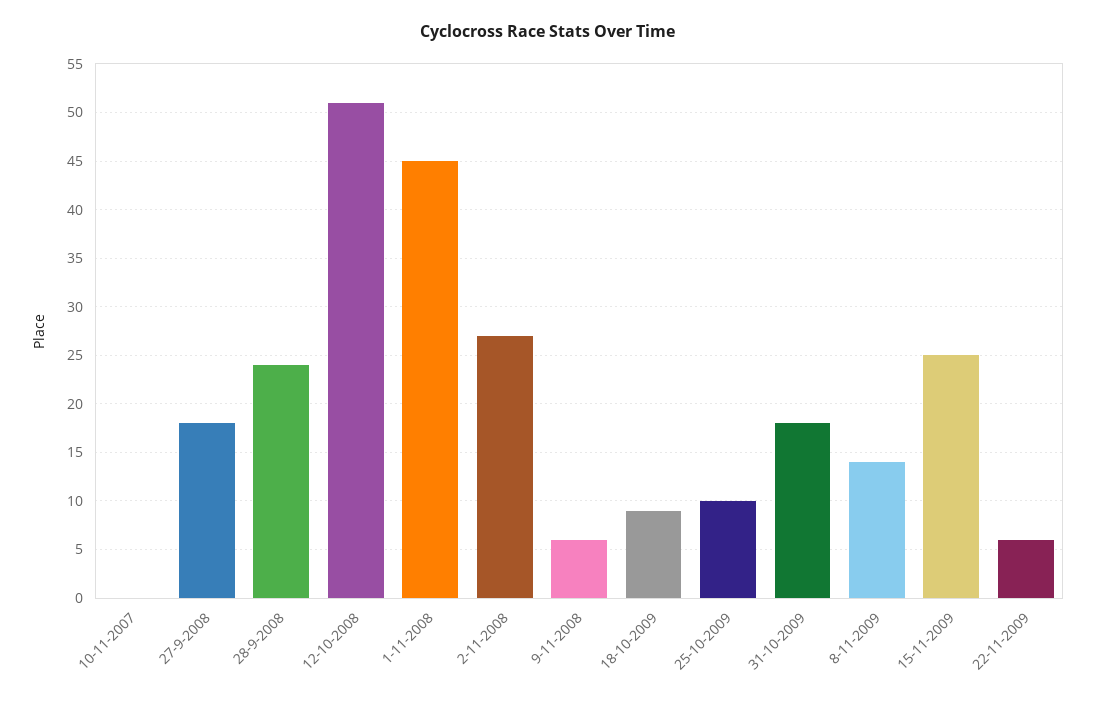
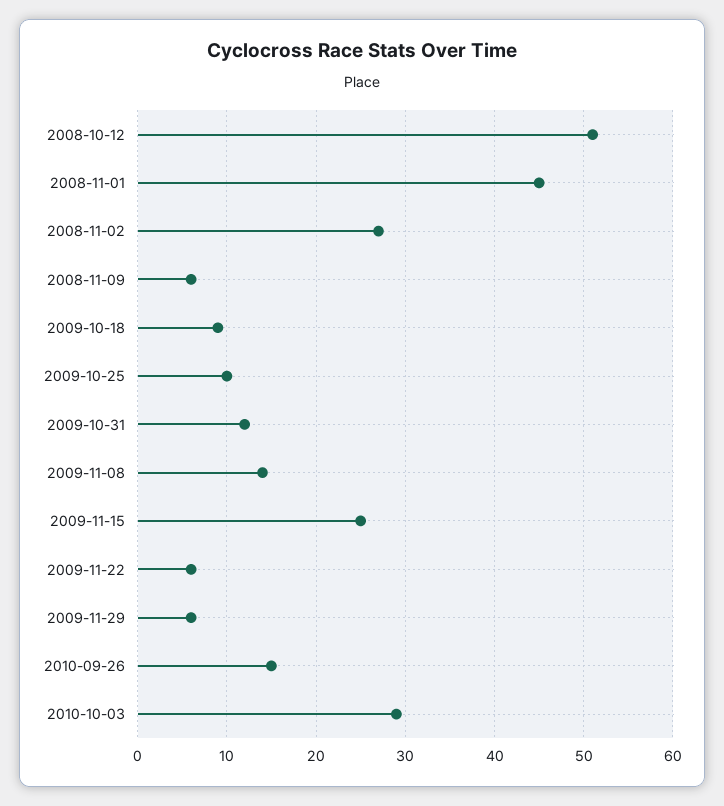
10-11-2007: 0 -> none
27-9-2008: 18 -> none
28-9-2008: 24 -> none
31-10-2009: 18 -> 12
2009-11-29: none -> 6
2010-09-26: none -> 15
2010-10-03: none -> 29

